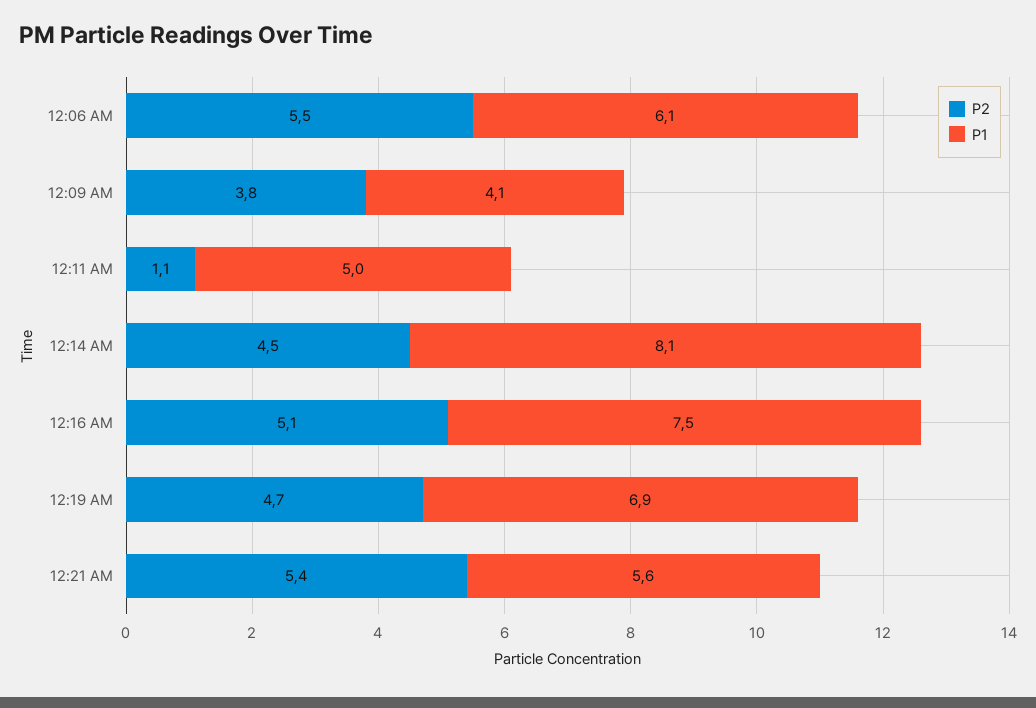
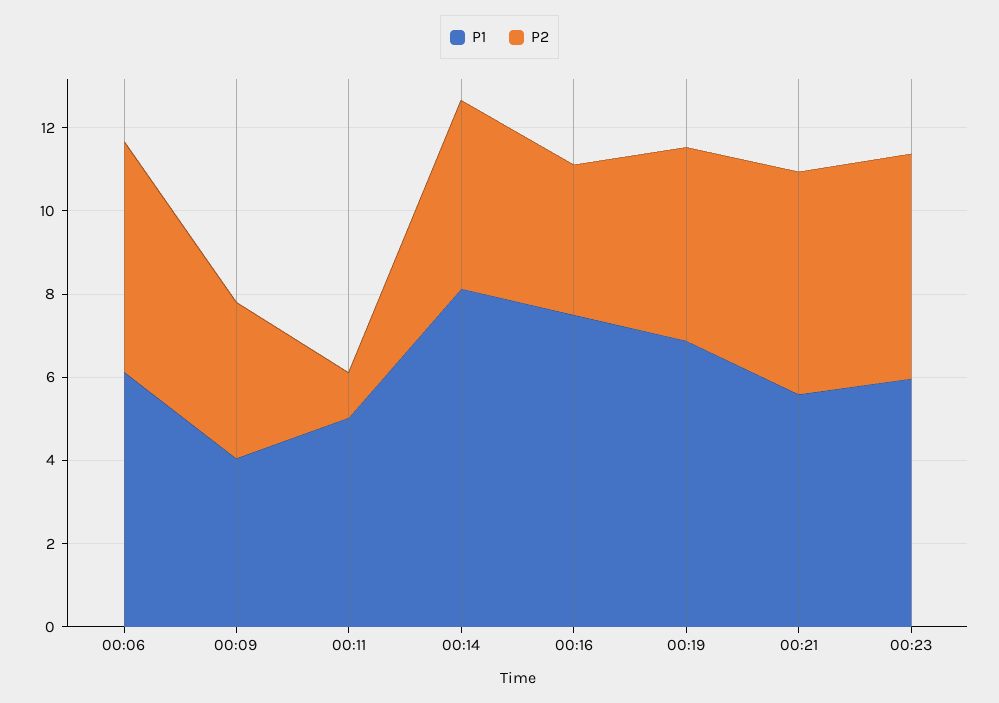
P2, 12:16 AM: 5.1 -> 3.5
P1, 00:23: none -> 6
P2, 00:23: none -> 5.5

